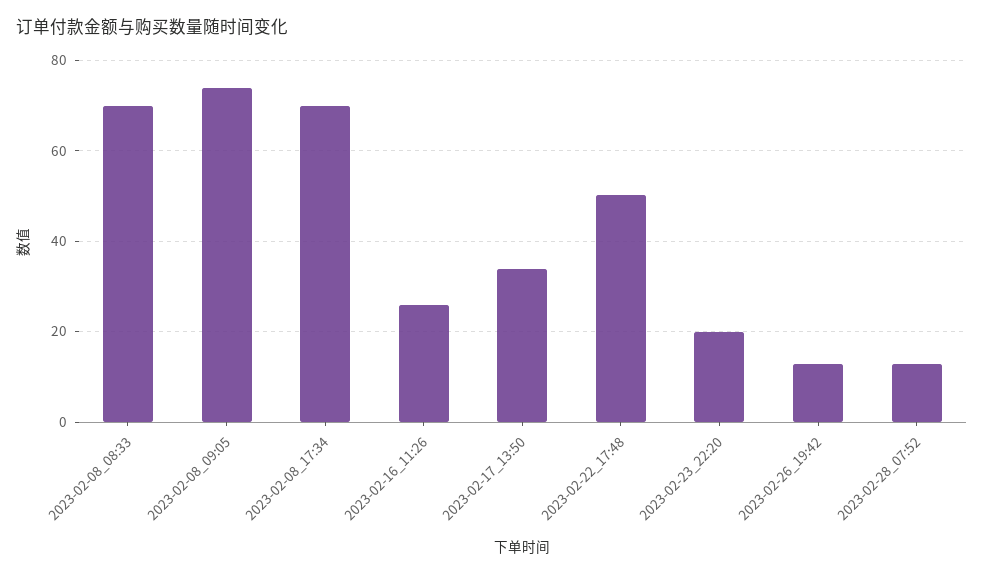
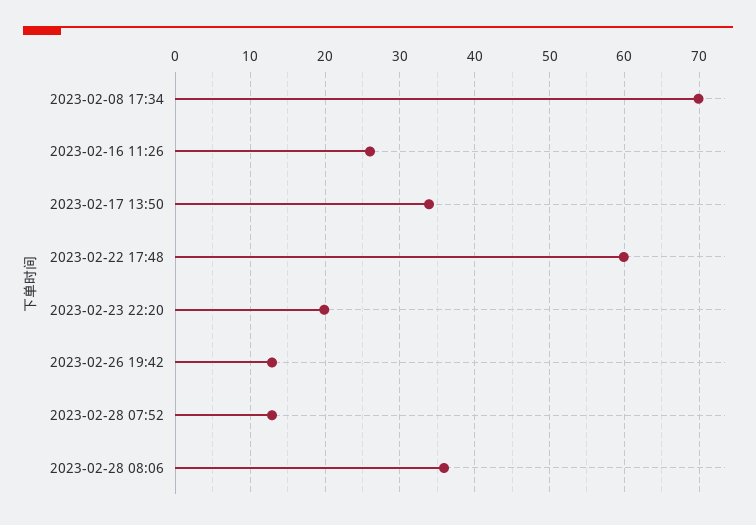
2023-02-08_08:33: 70 -> none
2023-02-08_09:05: 74 -> none
2023-02-22_17:48: 50 -> 60
2023-02-28 08:06: none -> 36

